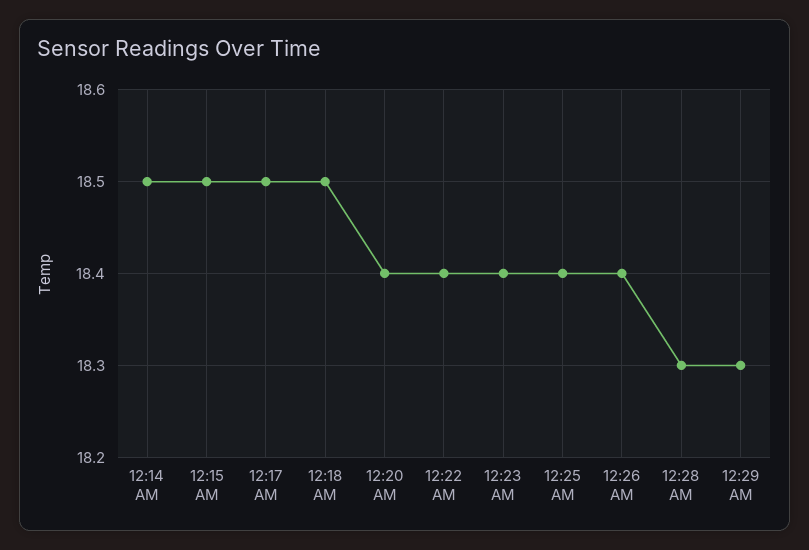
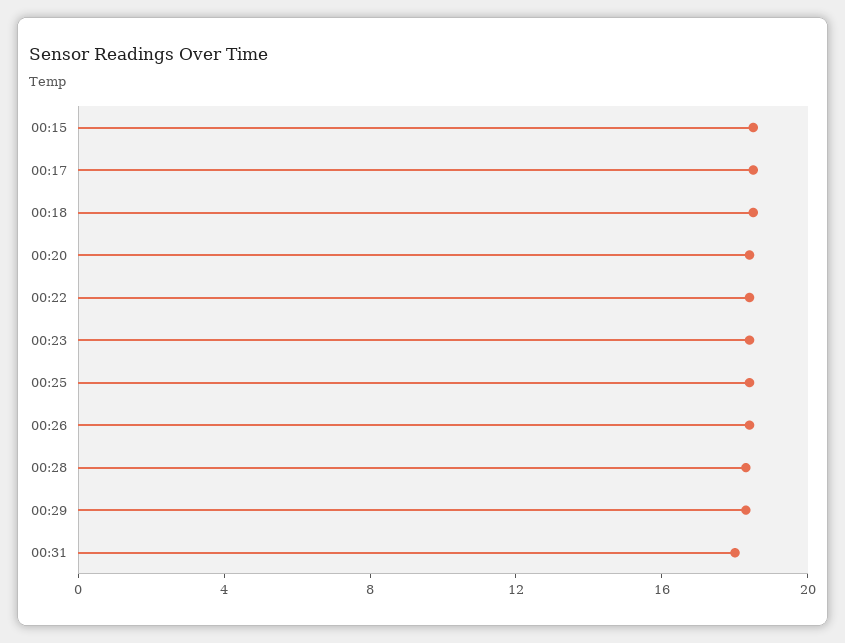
12:14 AM: 18.5 -> none
00:31: none -> 18

